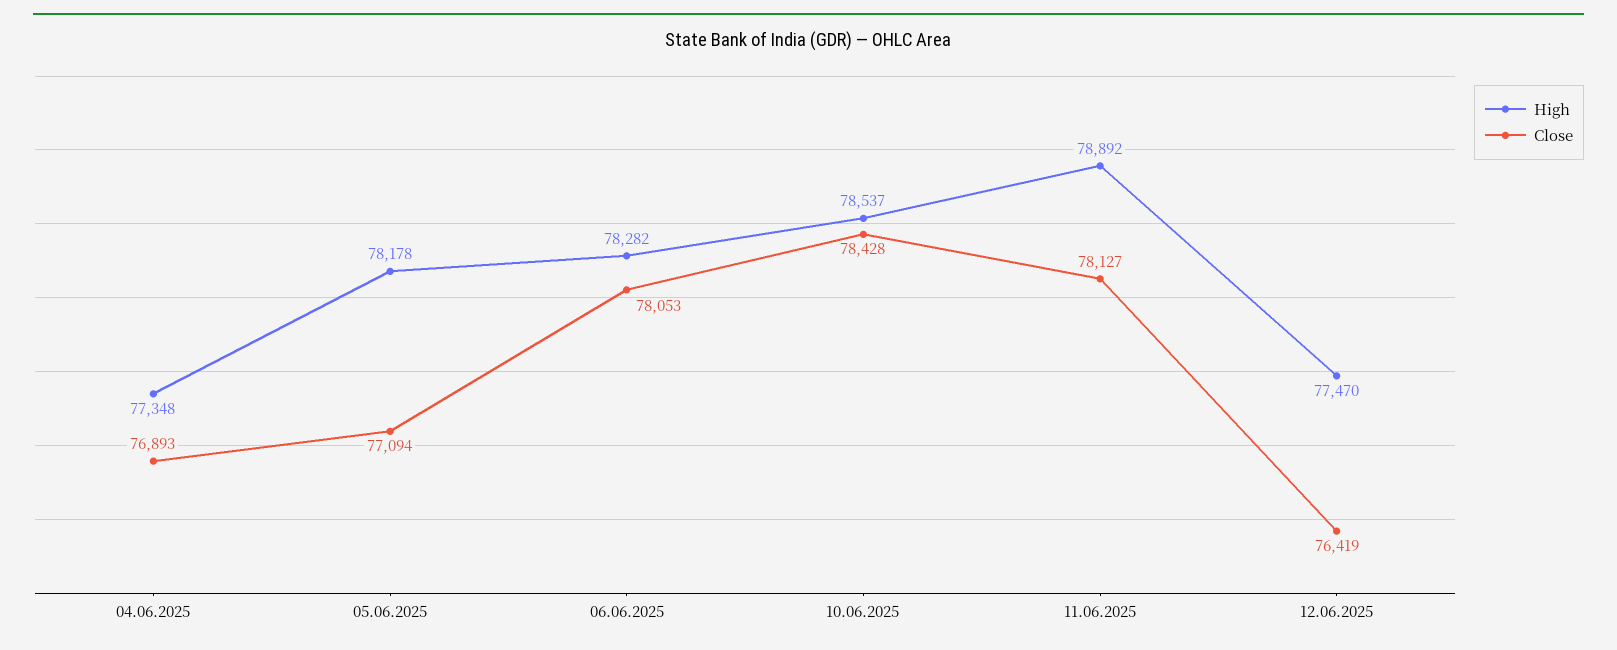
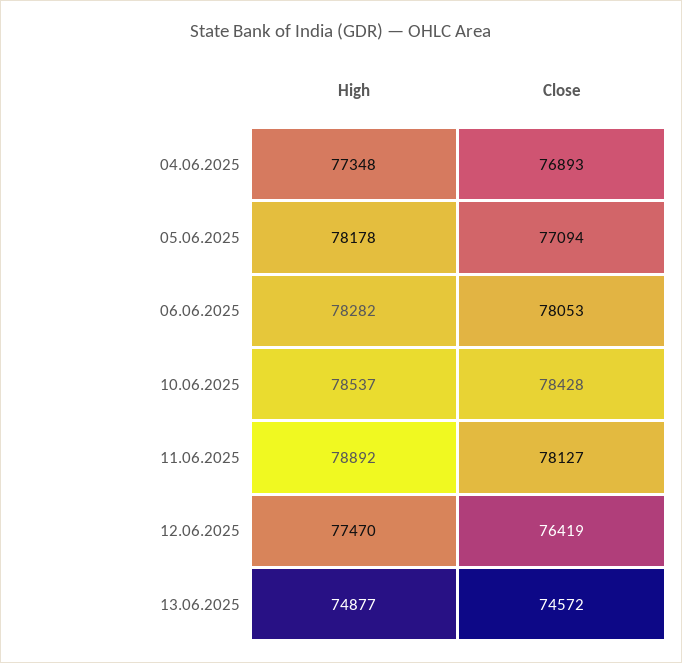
High, 13.06.2025: none -> 74877
Close, 13.06.2025: none -> 74572

